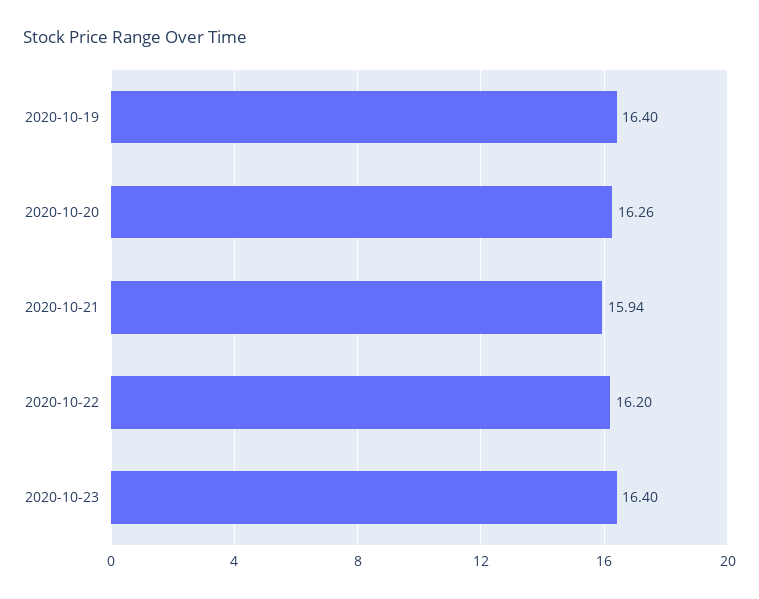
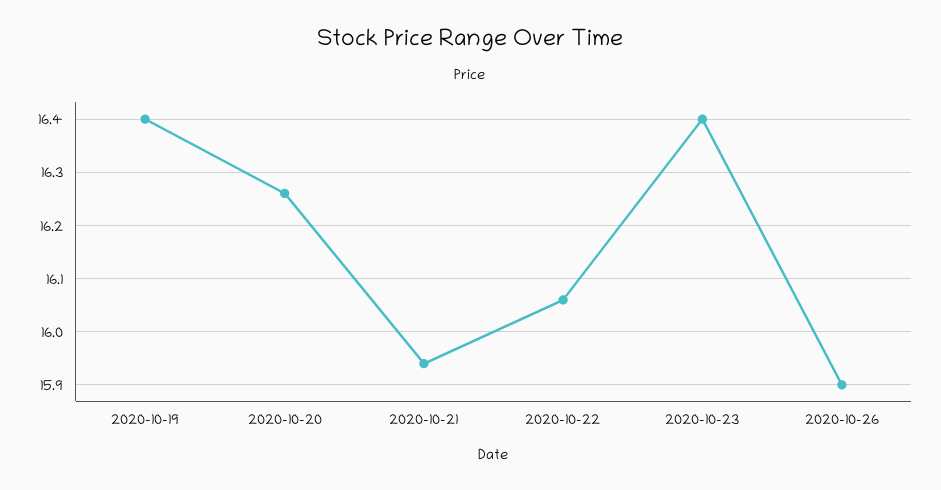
2020-10-22: 16.2 -> 16.05
2020-10-26: none -> 15.9

